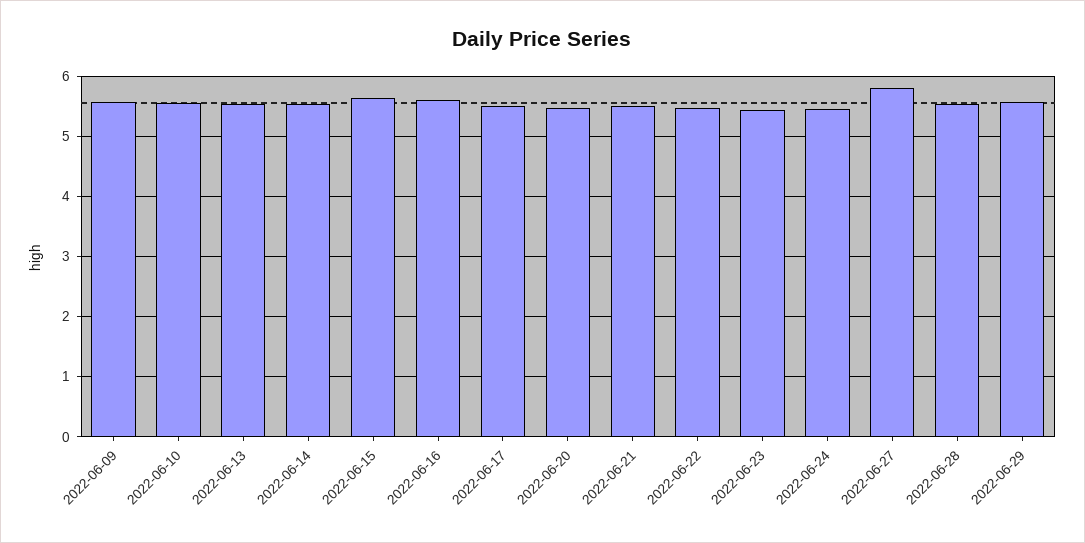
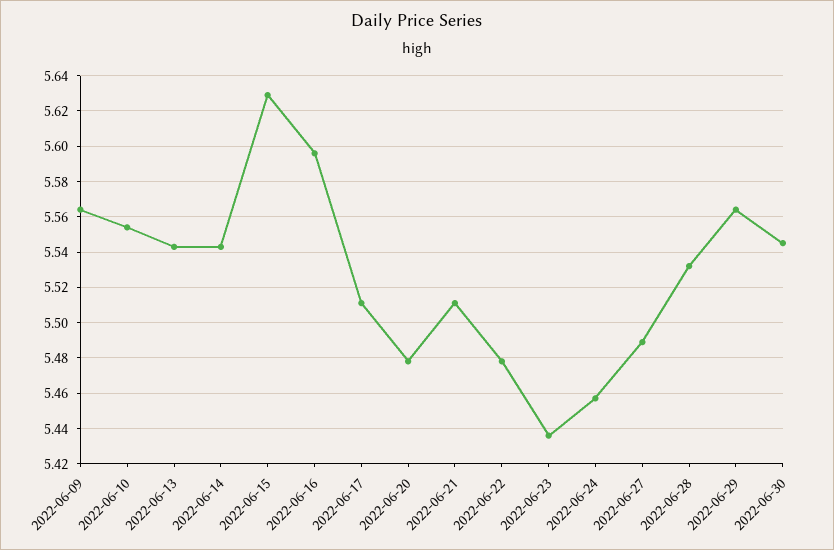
2022-06-27: 5.8 -> 5.49
2022-06-30: none -> 5.545

